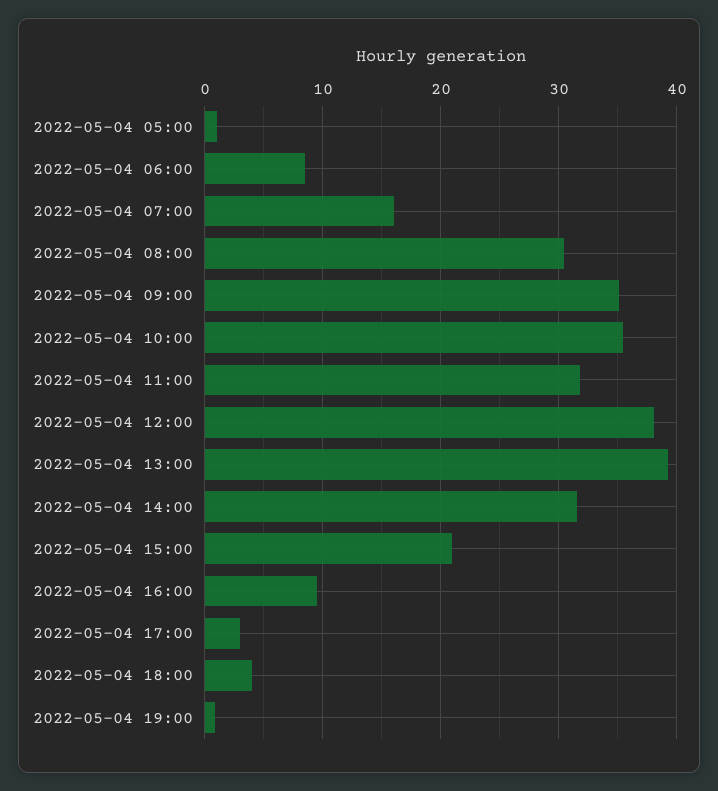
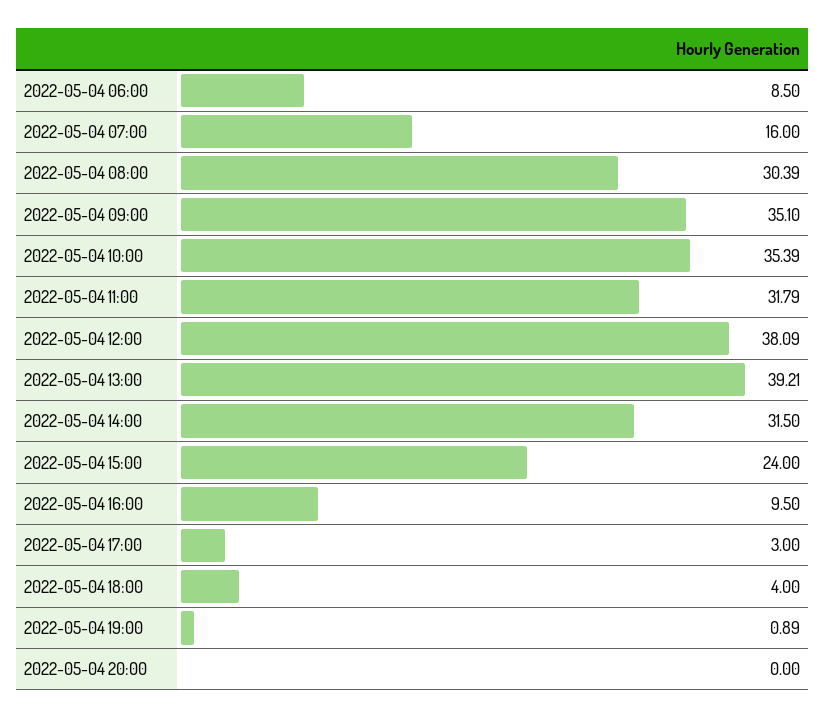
2022-05-04 05:00: 1 -> none
2022-05-04 15:00: 21 -> 24
2022-05-04 20:00: none -> 0

